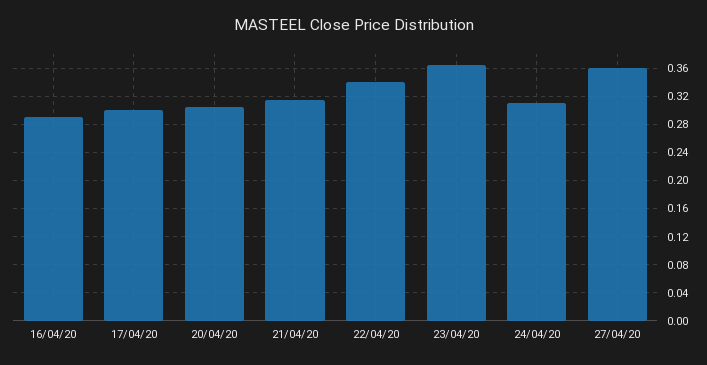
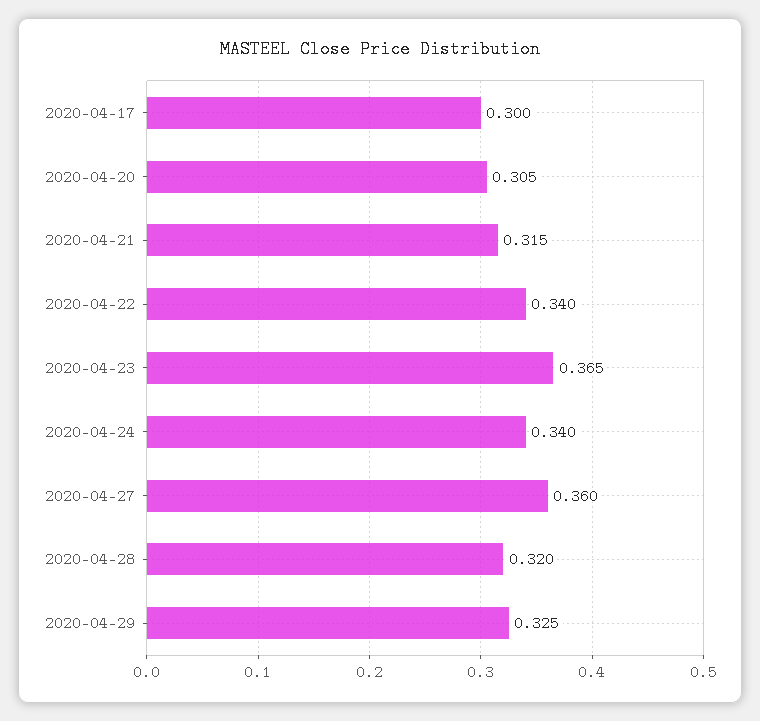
16/04/20: 0.29 -> none
24/04/20: 0.31 -> 0.34
2020-04-28: none -> 0.32
2020-04-29: none -> 0.325

